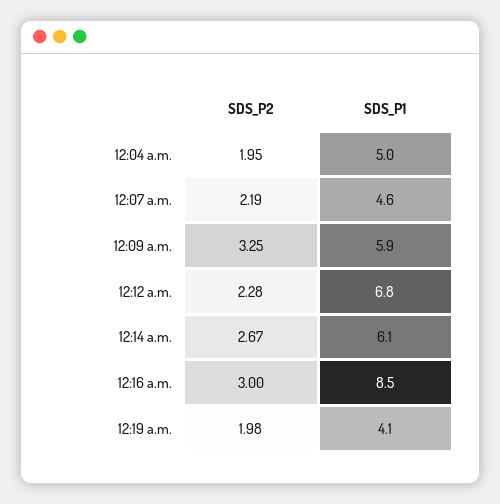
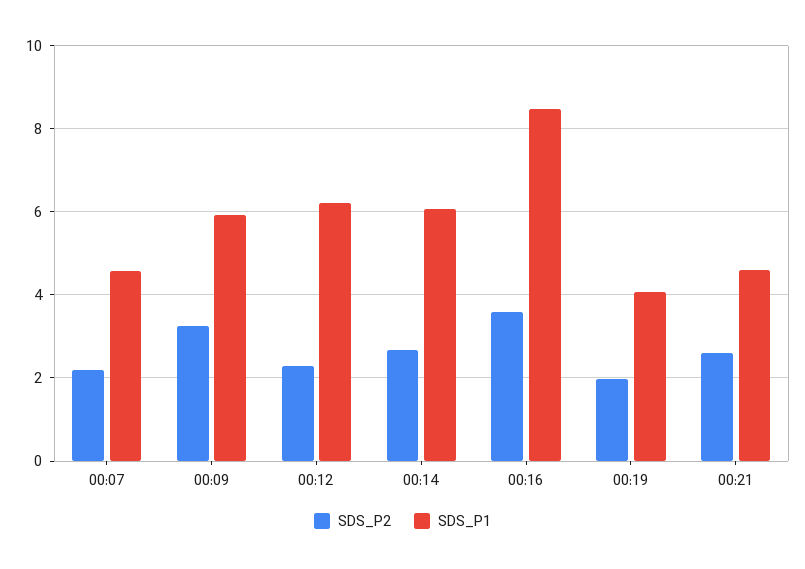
SDS_P2, 12:04 a.m.: 1.95 -> none
SDS_P1, 12:04 a.m.: 5 -> none
SDS_P1, 12:12 a.m.: 6.8 -> 6.2
SDS_P2, 12:16 a.m.: 3 -> 3.6
SDS_P2, 00:21: none -> 2.6
SDS_P1, 00:21: none -> 4.6

